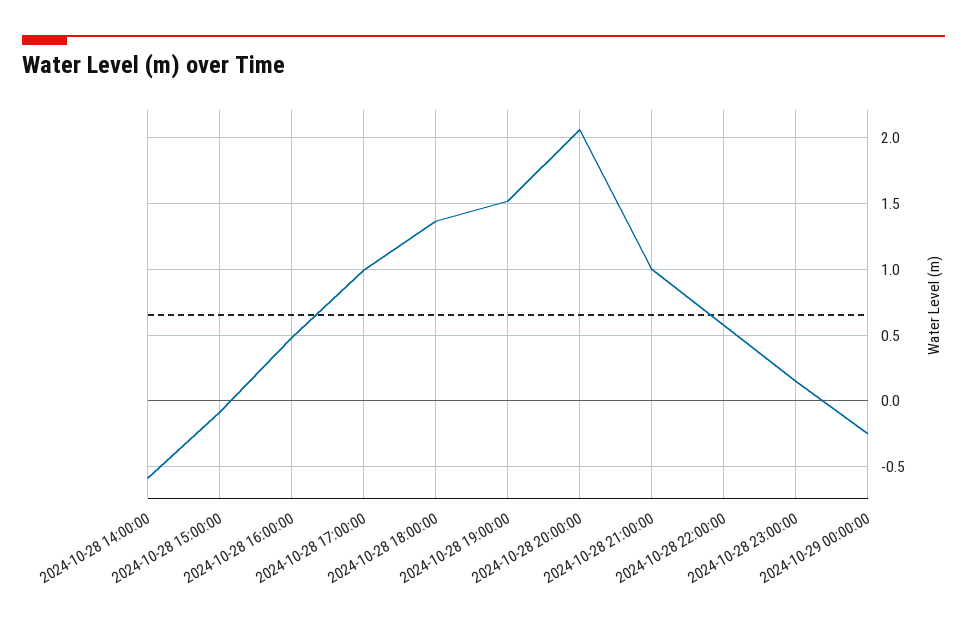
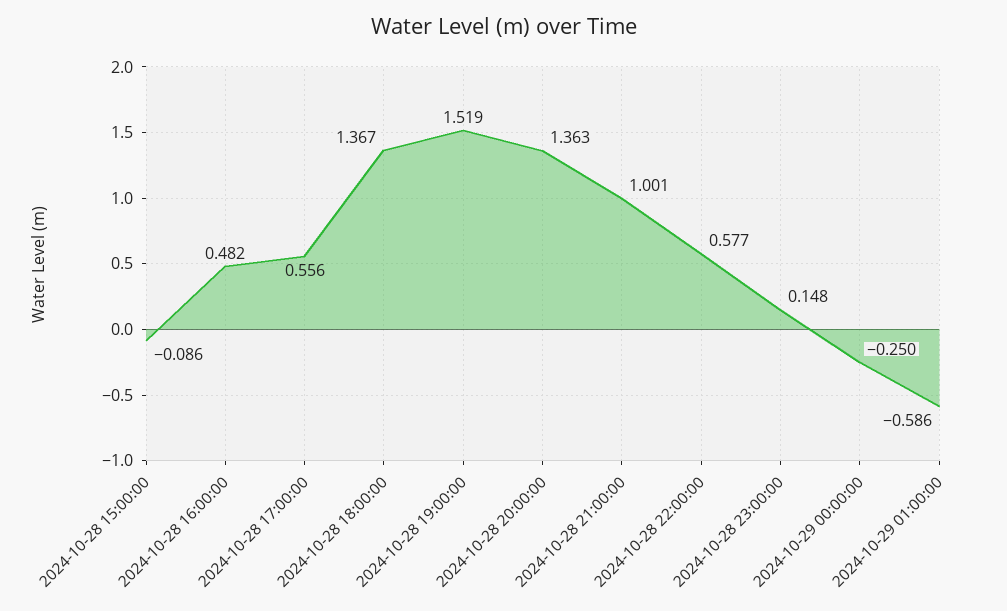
2024-10-28 14:00:00: -0.6 -> none
2024-10-28 17:00:00: 1 -> 0.556
2024-10-28 20:00:00: 2.05 -> 1.363
2024-10-29 01:00:00: none -> -0.586

